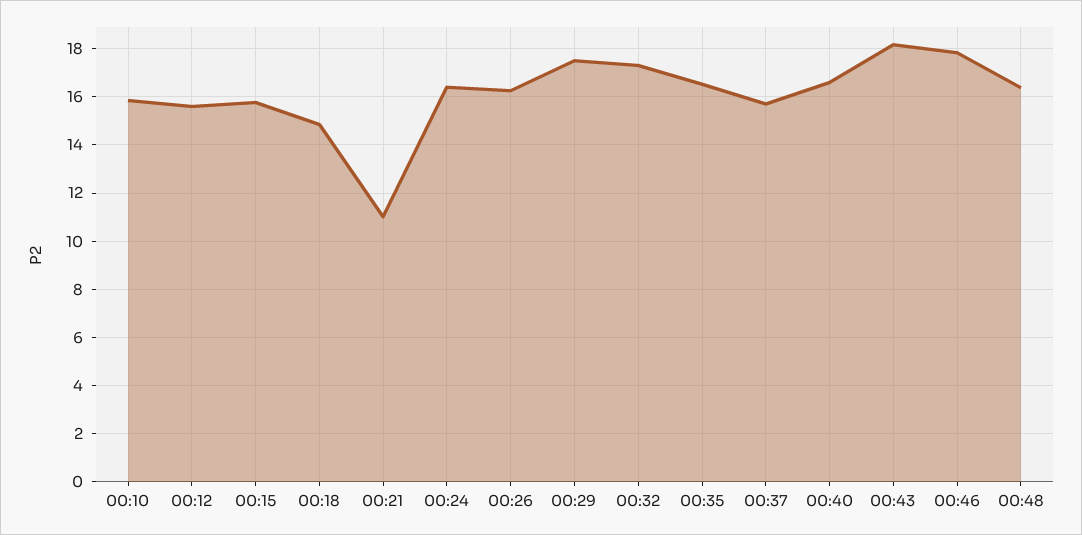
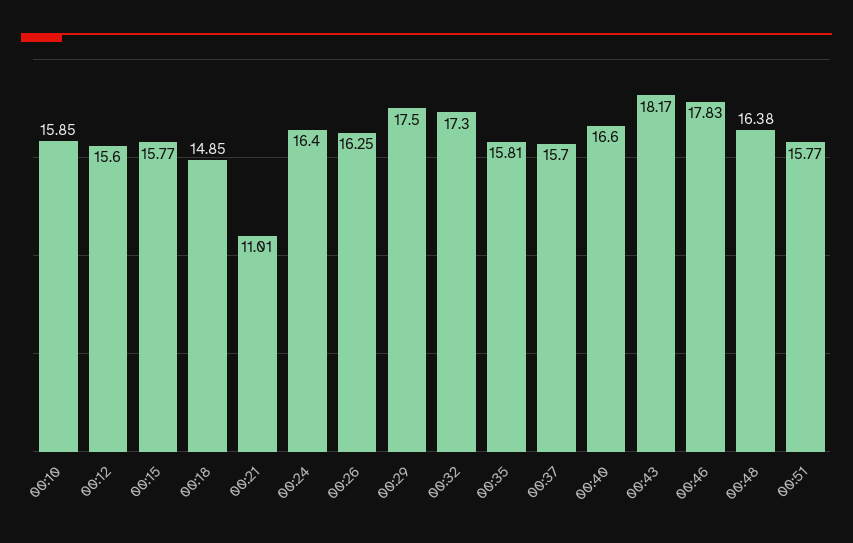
00:35: 16.5 -> 15.81
00:51: none -> 15.77

